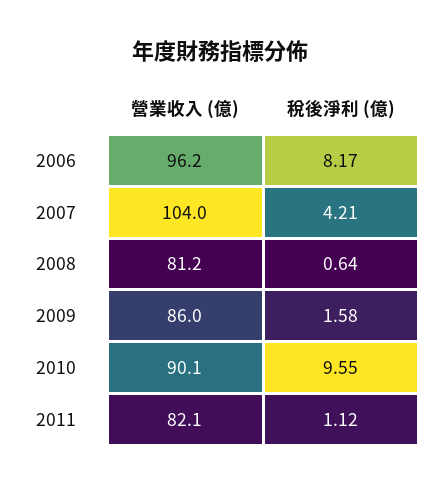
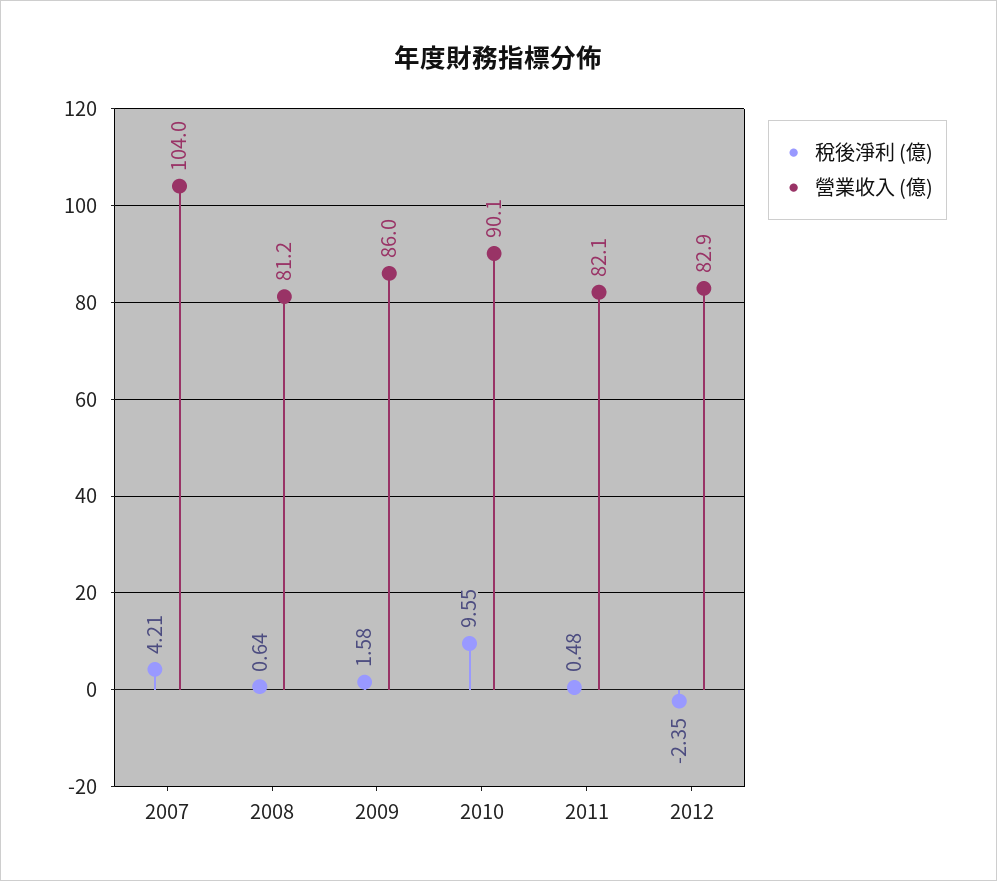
營業收入 (億), 2006: 96.2 -> none
稅後淨利 (億), 2006: 8.17 -> none
稅後淨利 (億), 2011: 1.12 -> 0.48
稅後淨利 (億), 2012: none -> -2.35
營業收入 (億), 2012: none -> 82.9

